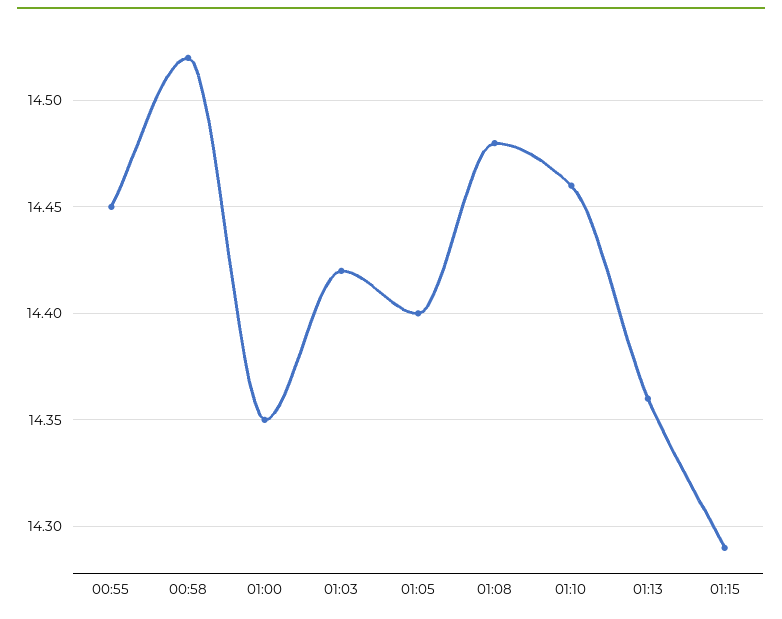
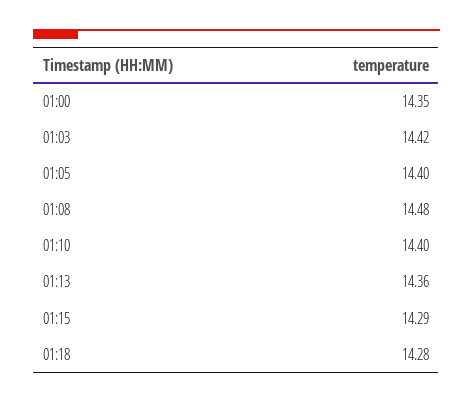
00:55: 14.45 -> none
00:58: 14.52 -> none
01:10: 14.46 -> 14.4
01:18: none -> 14.28

